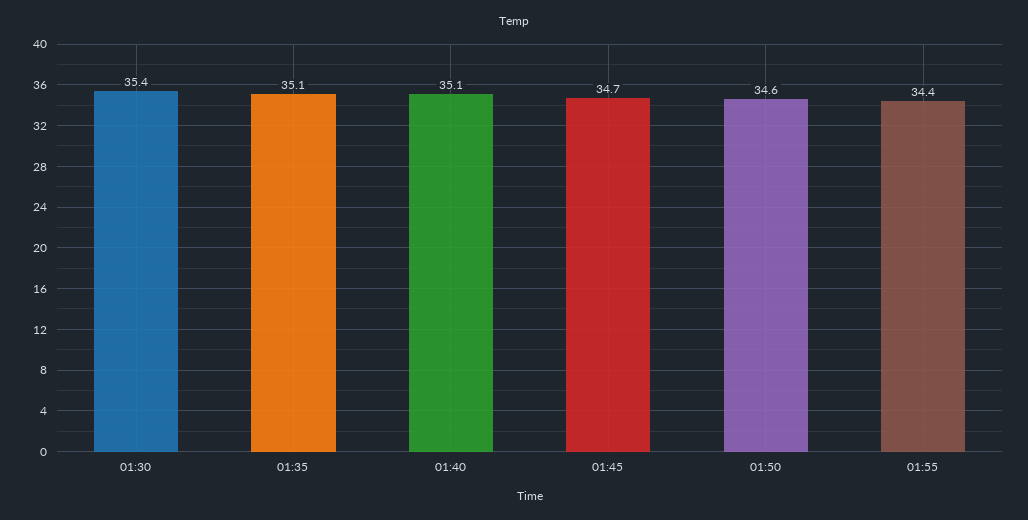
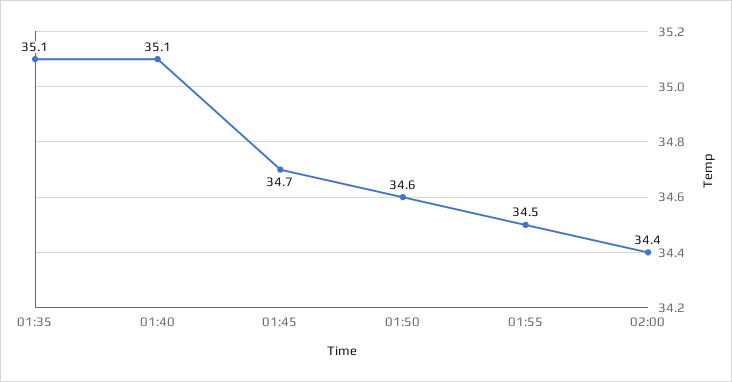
01:30: 35.4 -> none
01:55: 34.4 -> 34.5
02:00: none -> 34.4

